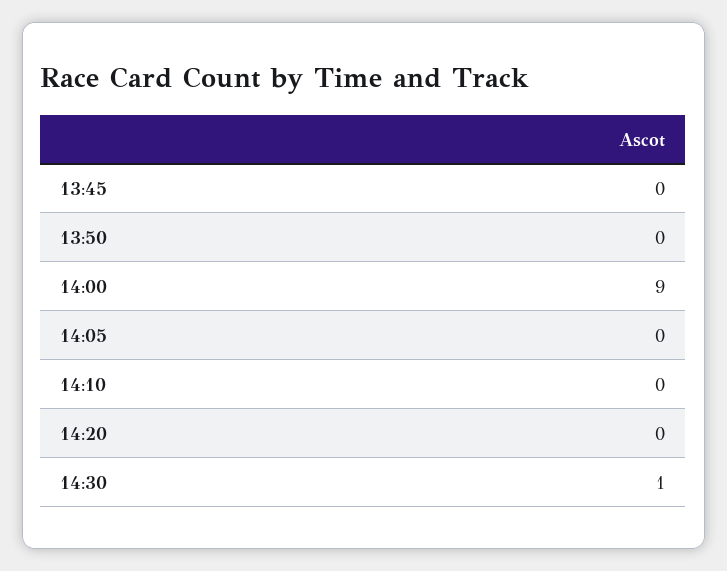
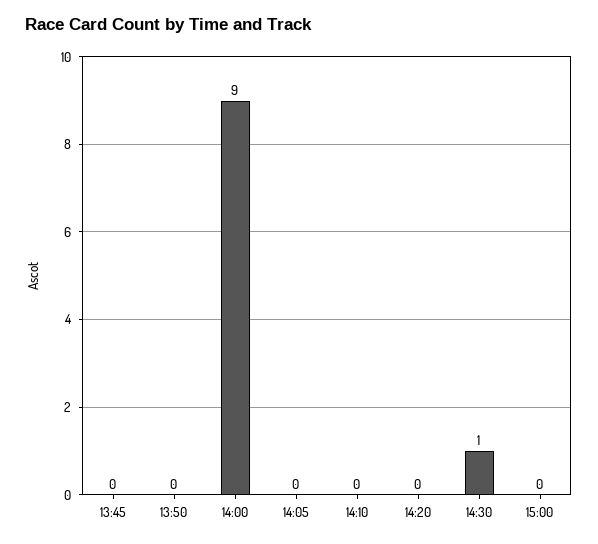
15:00: none -> 0

